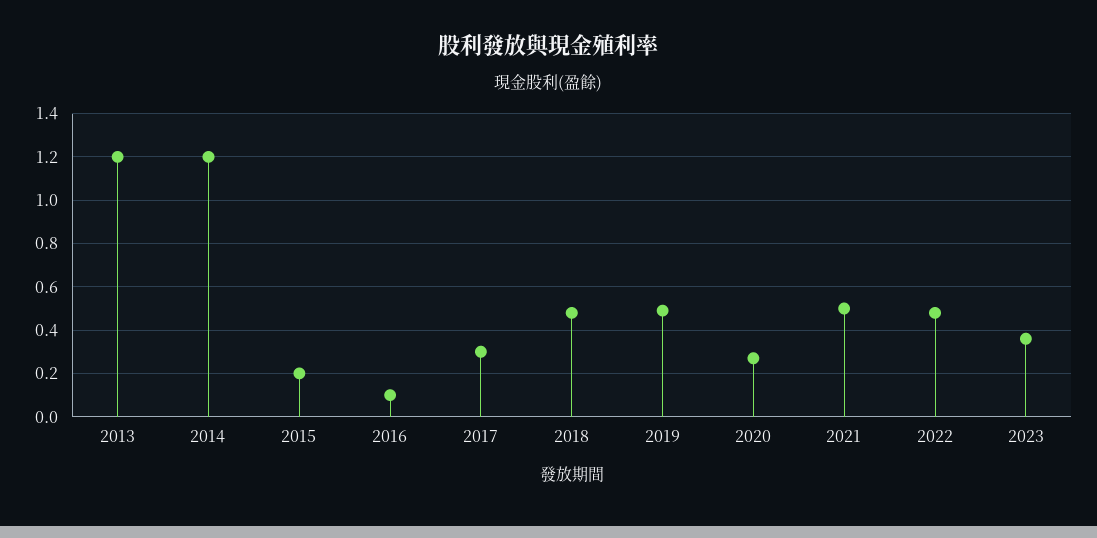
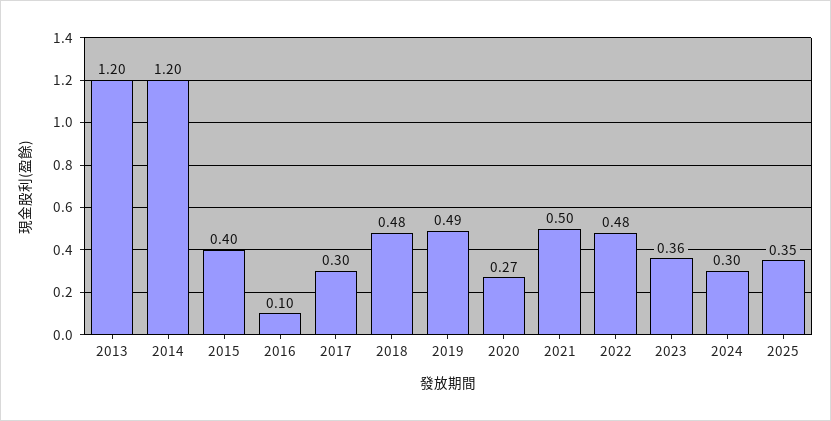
2015: 0.2 -> 0.4
2024: none -> 0.3
2025: none -> 0.35

